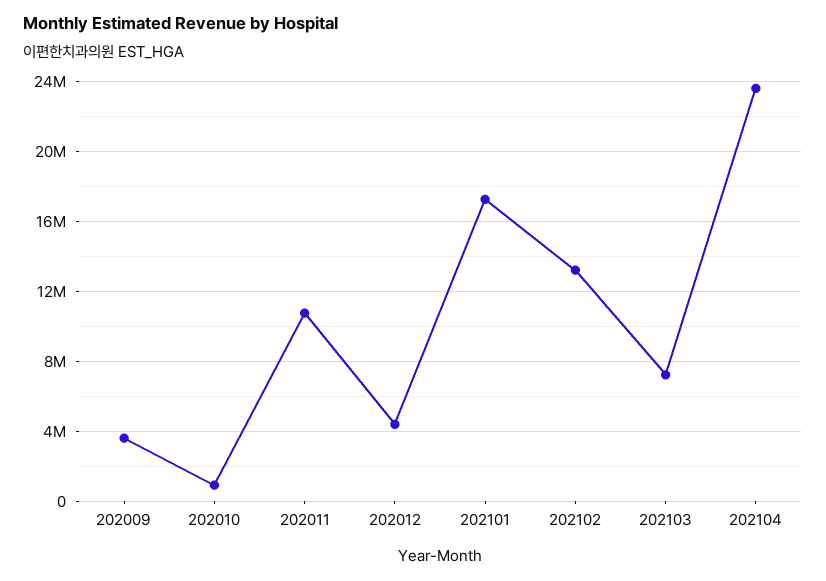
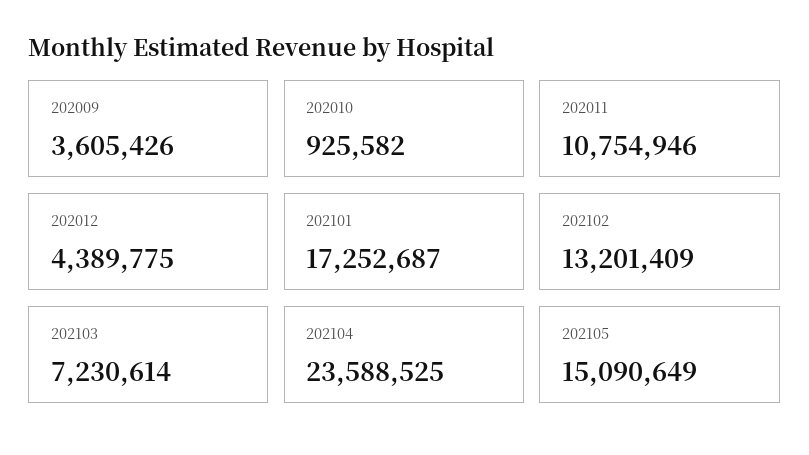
202105: none -> 15090649

